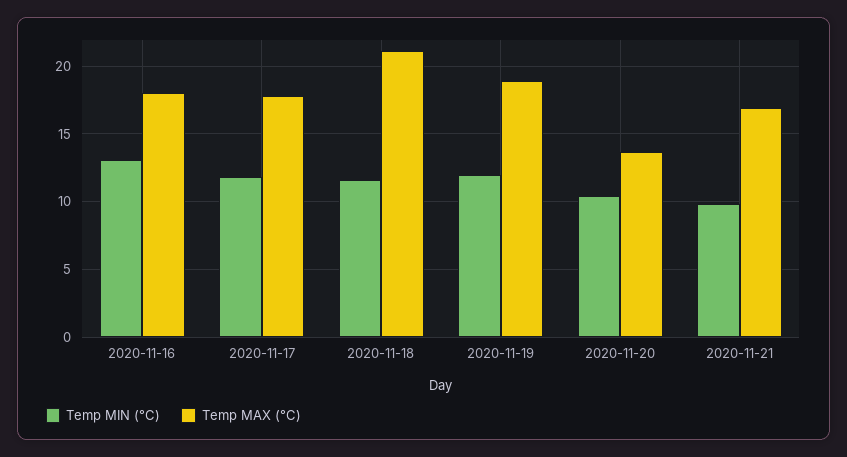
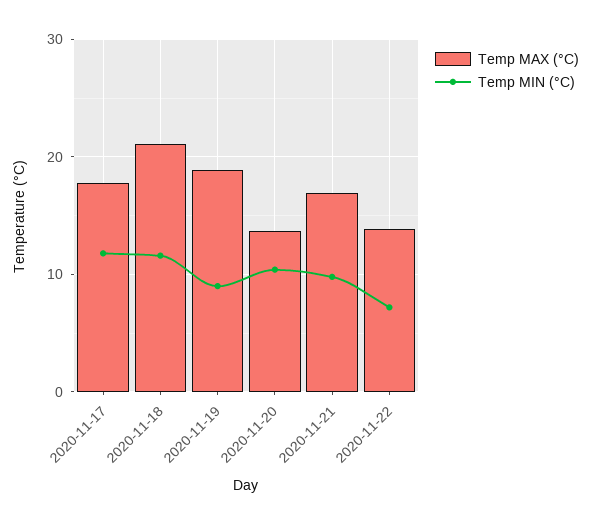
Temp MIN (°C), 2020-11-16: 13 -> none
Temp MAX (°C), 2020-11-16: 18 -> none
Temp MIN (°C), 2020-11-19: 12 -> 9
Temp MAX (°C), 2020-11-22: none -> 14
Temp MIN (°C), 2020-11-22: none -> 7

